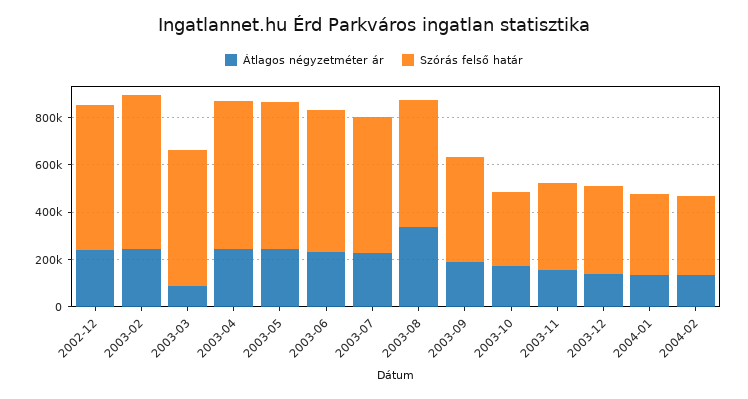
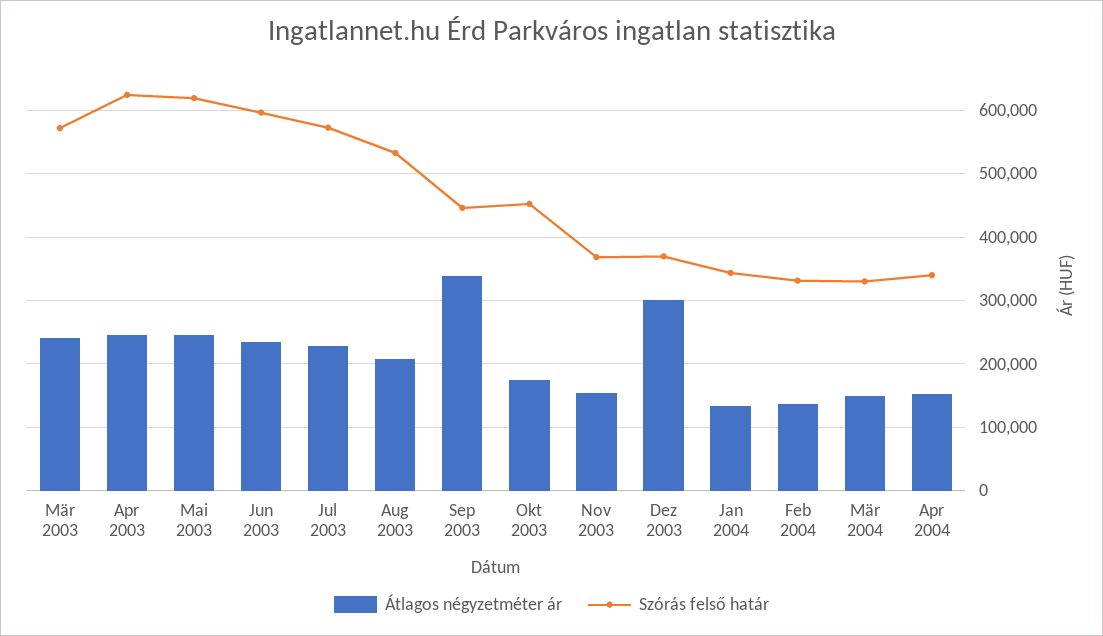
Átlagos négyzetméter ár, 2002-12: 250000 -> none
Szórás felső határ, 2002-12: 600000 -> none
Átlagos négyzetméter ár, 2003-02: 250000 -> none
Szórás felső határ, 2003-02: 650000 -> none
Átlagos négyzetméter ár, 2003-03: 100000 -> 240000
Átlagos négyzetméter ár, 2003-08: 350000 -> 210000
Átlagos négyzetméter ár, 2003-09: 200000 -> 340000
Szórás felső határ, 2003-10: 300000 -> 450000
Átlagos négyzetméter ár, 2003-12: 150000 -> 300000
Átlagos négyzetméter ár, Mär 2004: none -> 150000
Szórás felső határ, Mär 2004: none -> 330000
Átlagos négyzetméter ár, Apr 2004: none -> 150000
Szórás felső határ, Apr 2004: none -> 340000

